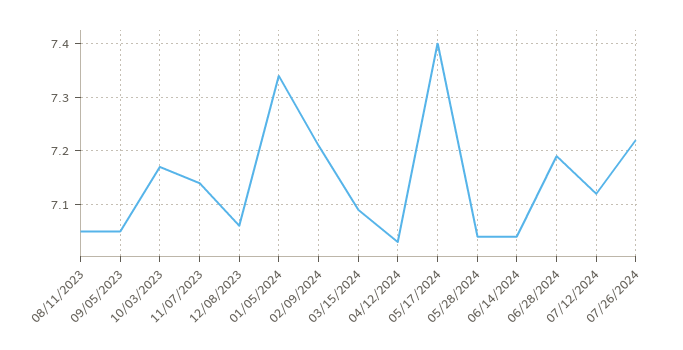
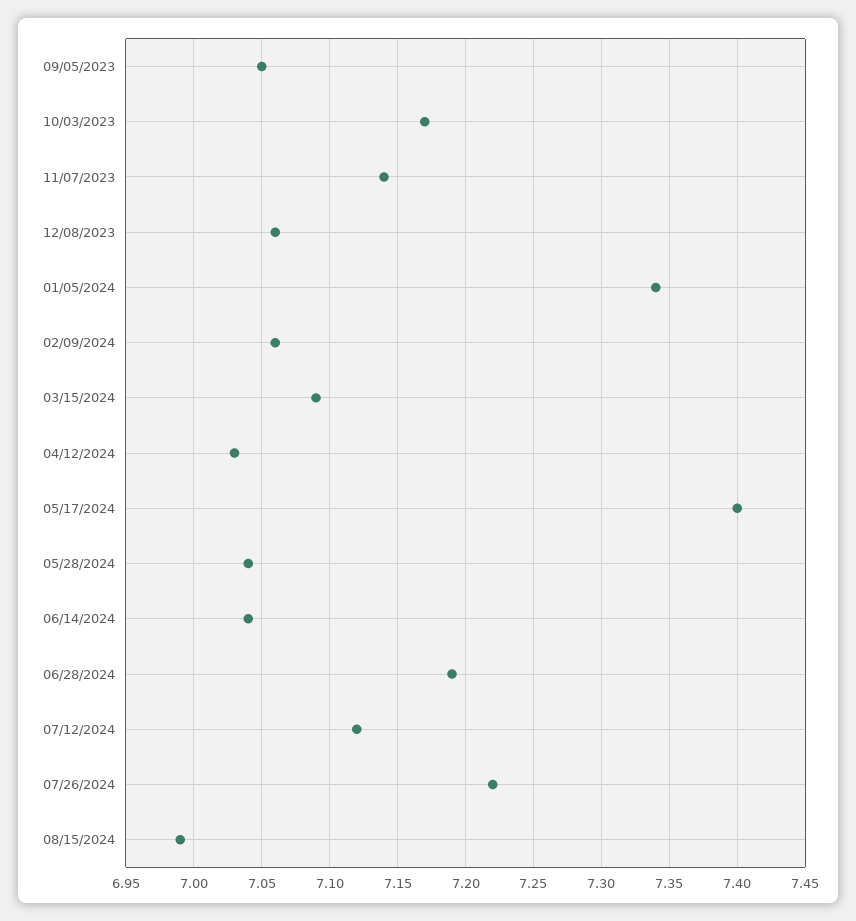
08/11/2023: 7.05 -> none
02/09/2024: 7.2 -> 7.06
08/15/2024: none -> 6.99

